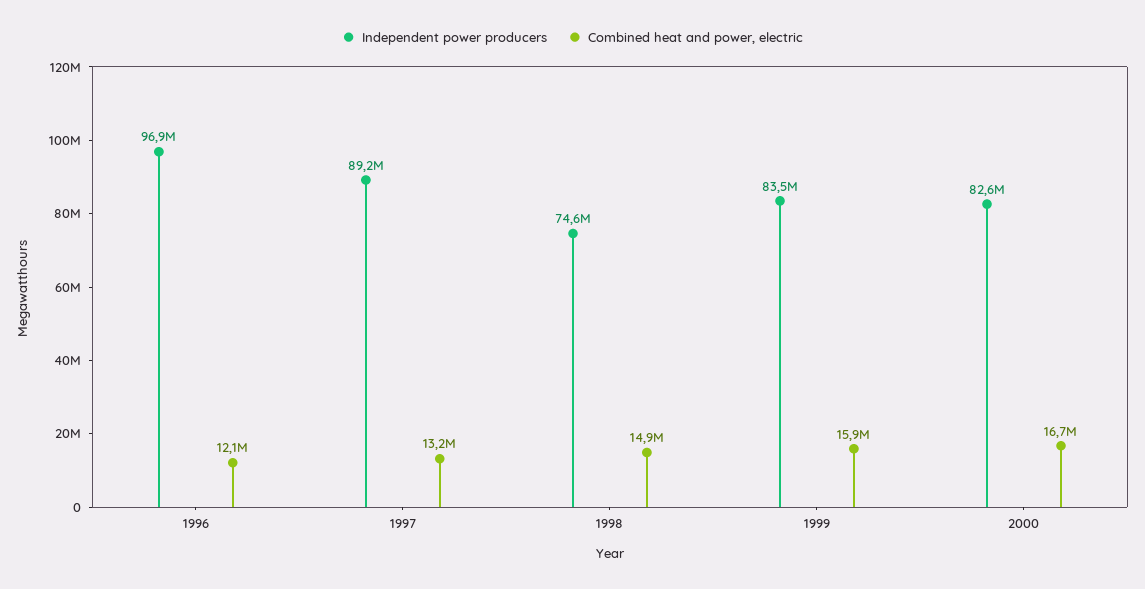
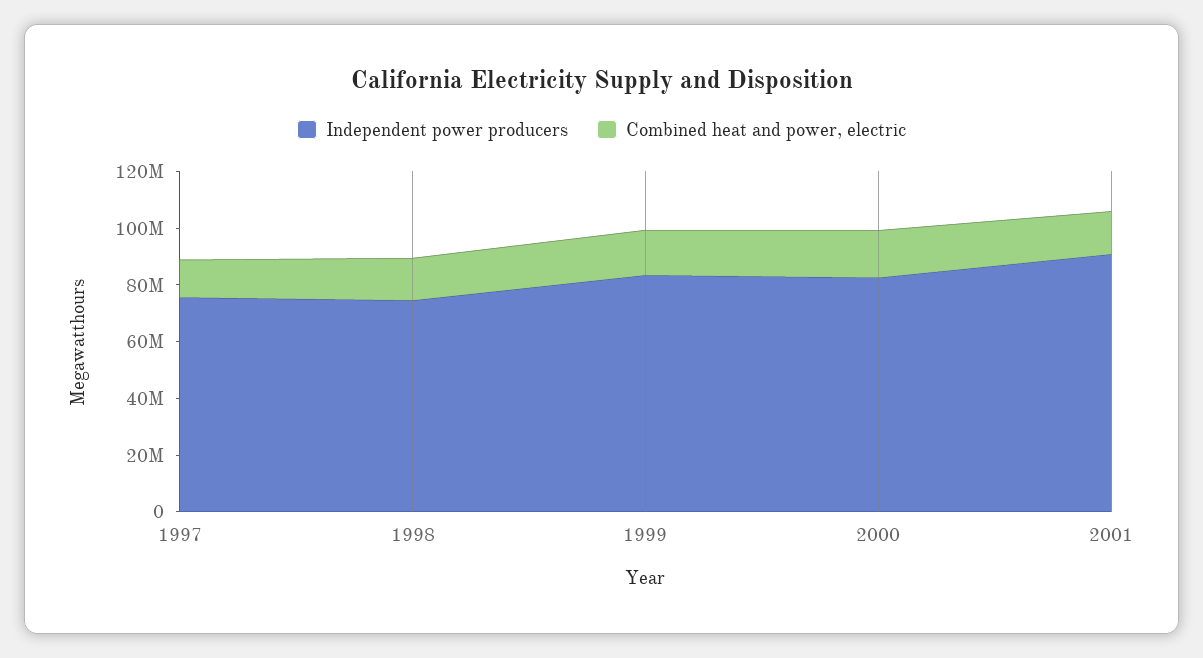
Independent power producers, 1996: 96900000 -> none
Combined heat and power, electric, 1996: 12100000 -> none
Independent power producers, 1997: 89200000 -> 75000000
Independent power producers, 2001: none -> 90000000
Combined heat and power, electric, 2001: none -> 15000000

